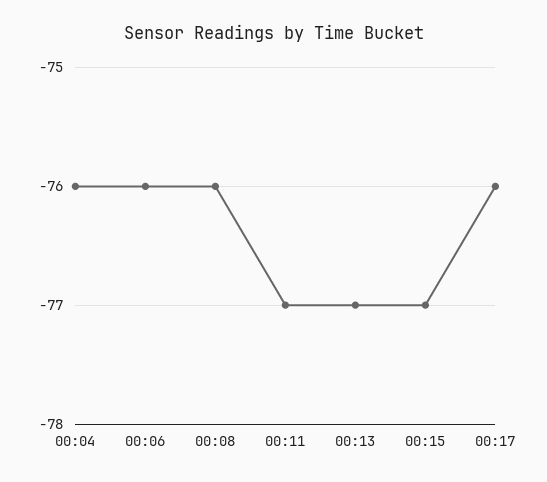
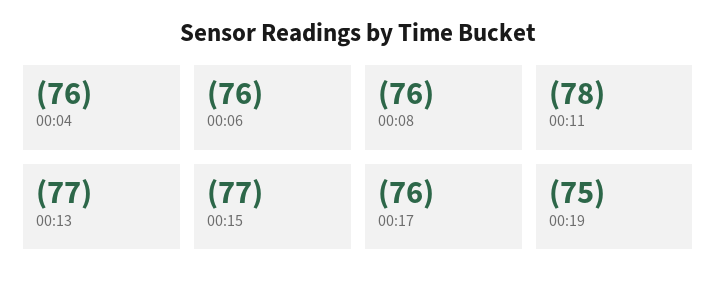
00:11: -77 -> -78
00:19: none -> -75

